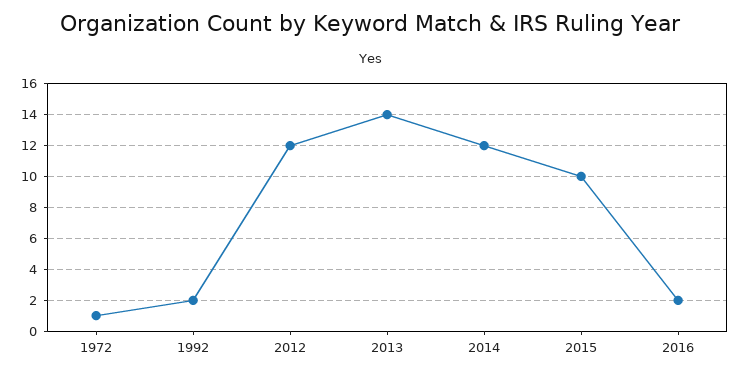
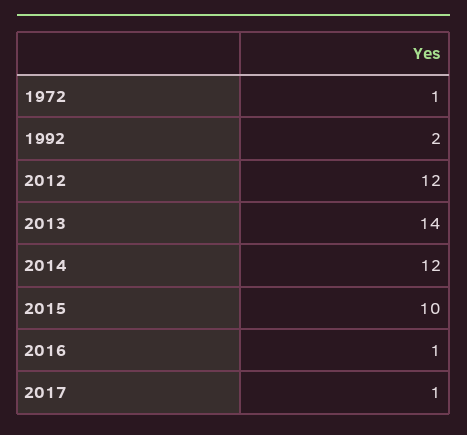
2016: 2 -> 1
2017: none -> 1

